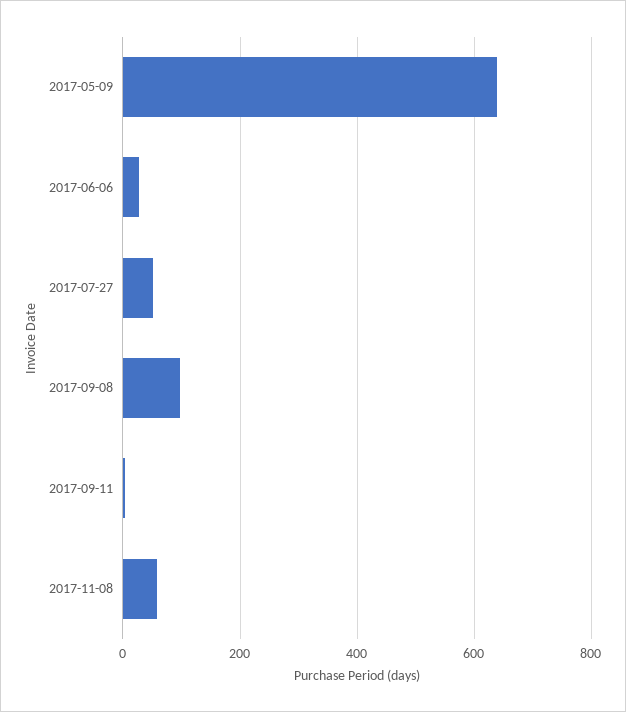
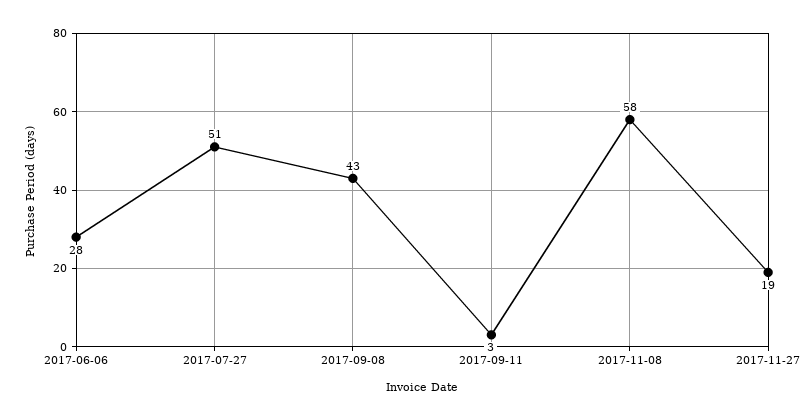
2017-05-09: 640 -> none
2017-09-08: 100 -> 43
2017-11-27: none -> 19

